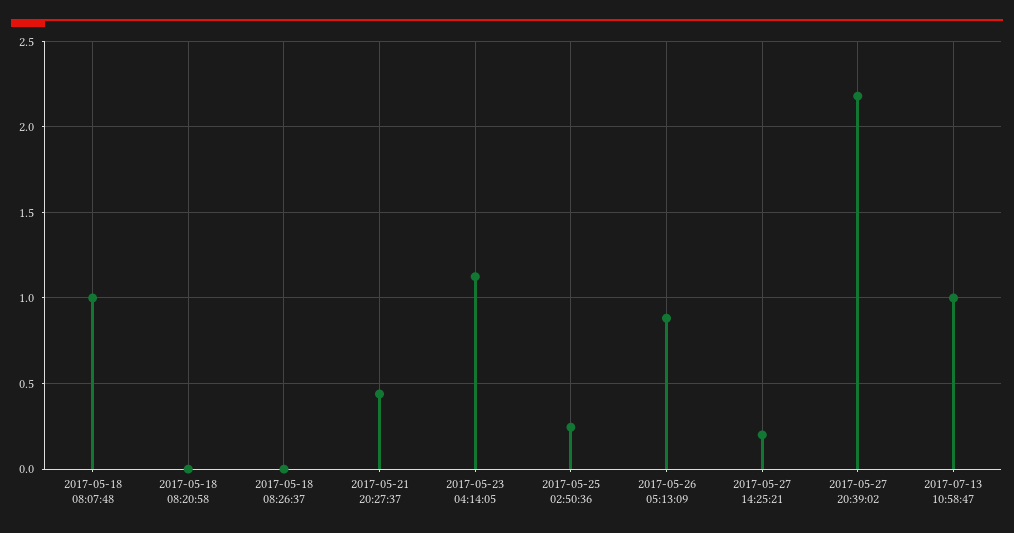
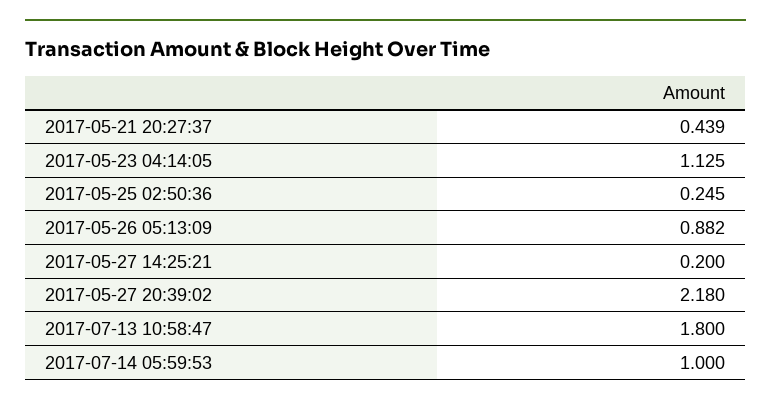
2017-05-18 08:07:48: 1 -> none
2017-05-18 08:20:58: 0 -> none
2017-05-18 08:26:37: 0 -> none
2017-07-13 10:58:47: 1 -> 1.8
2017-07-14 05:59:53: none -> 1

